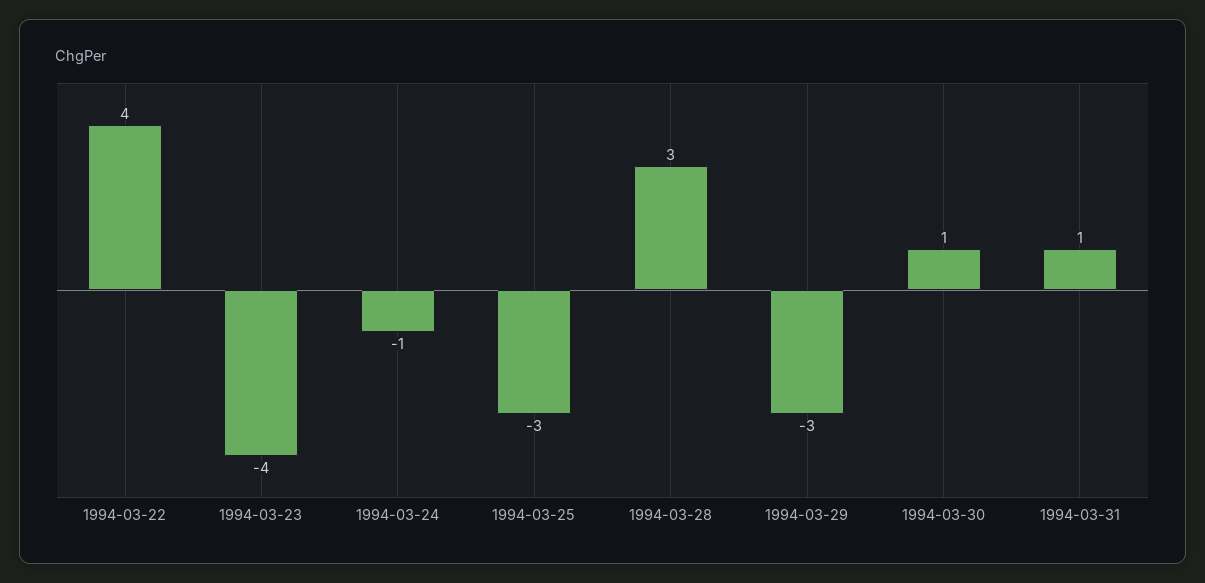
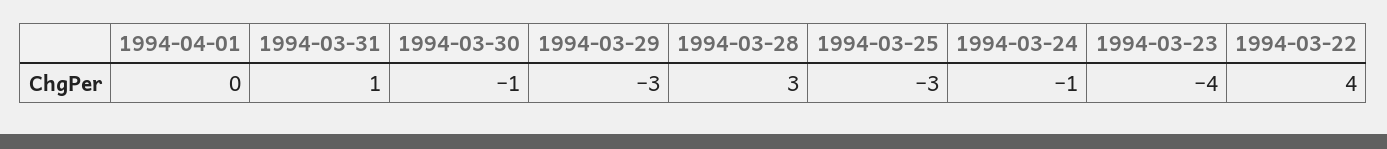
1994-03-30: 1 -> -1
1994-04-01: none -> 0

